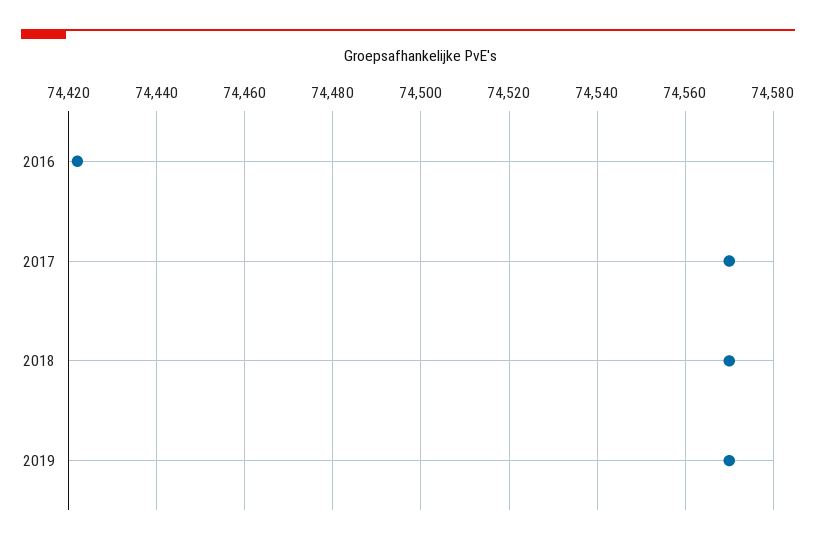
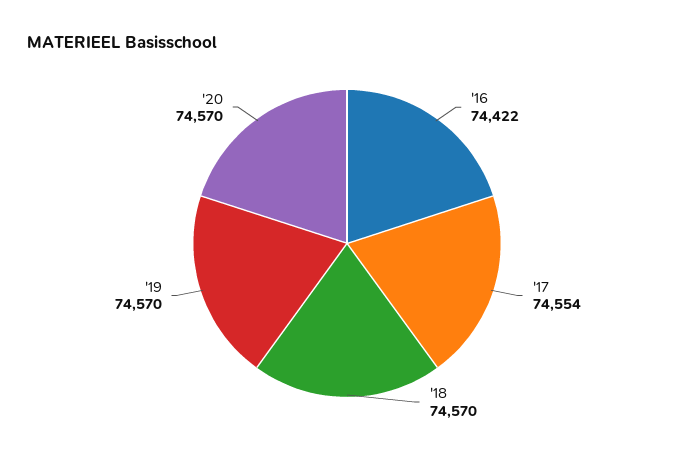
2017: 74570 -> 74554
'20: none -> 74570

